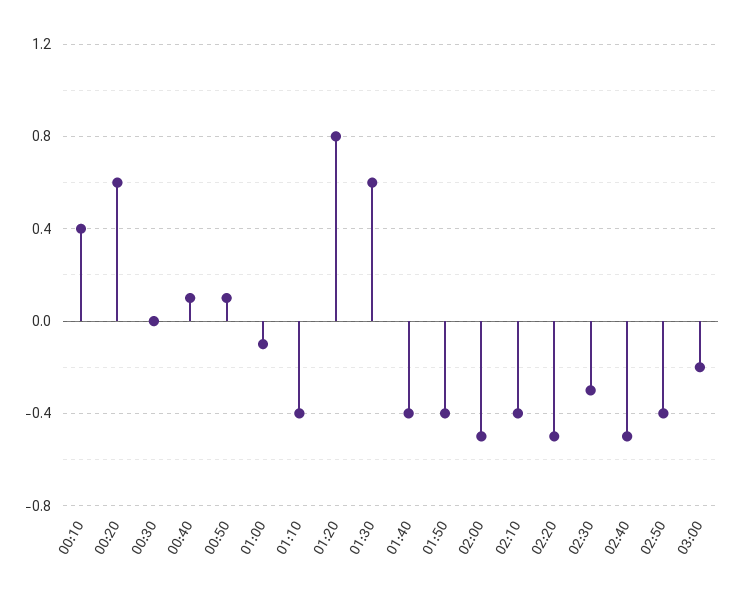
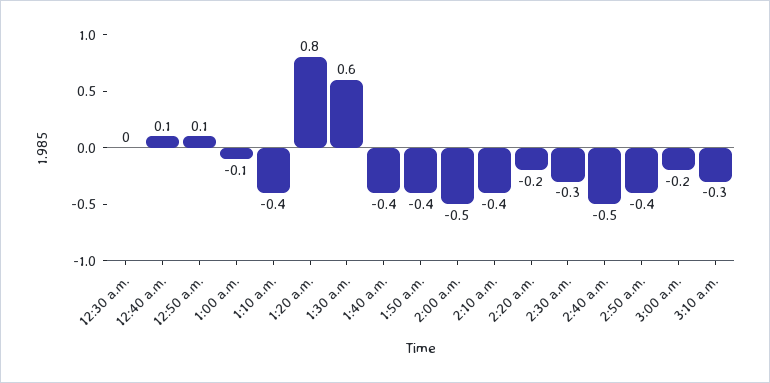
00:10: 0.4 -> none
00:20: 0.6 -> none
02:20: -0.5 -> -0.2
3:10 a.m.: none -> -0.3

